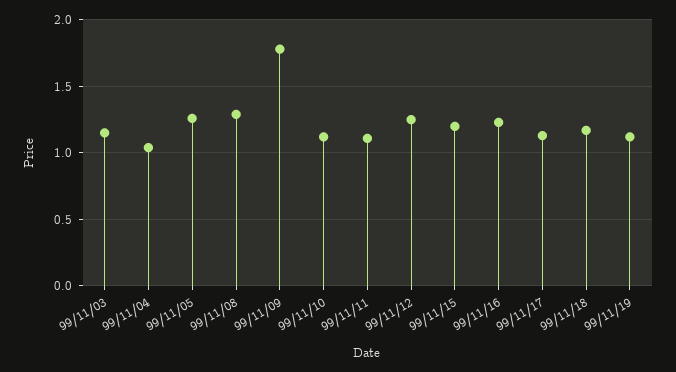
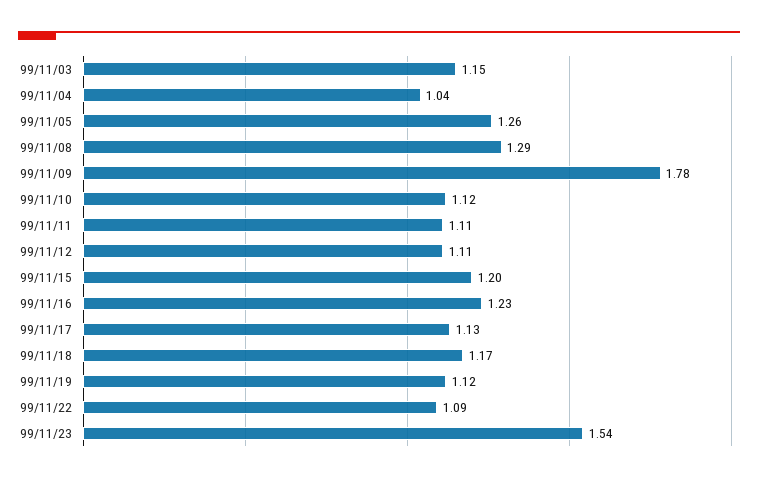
99/11/12: 1.25 -> 1.11
99/11/22: none -> 1.09
99/11/23: none -> 1.54

